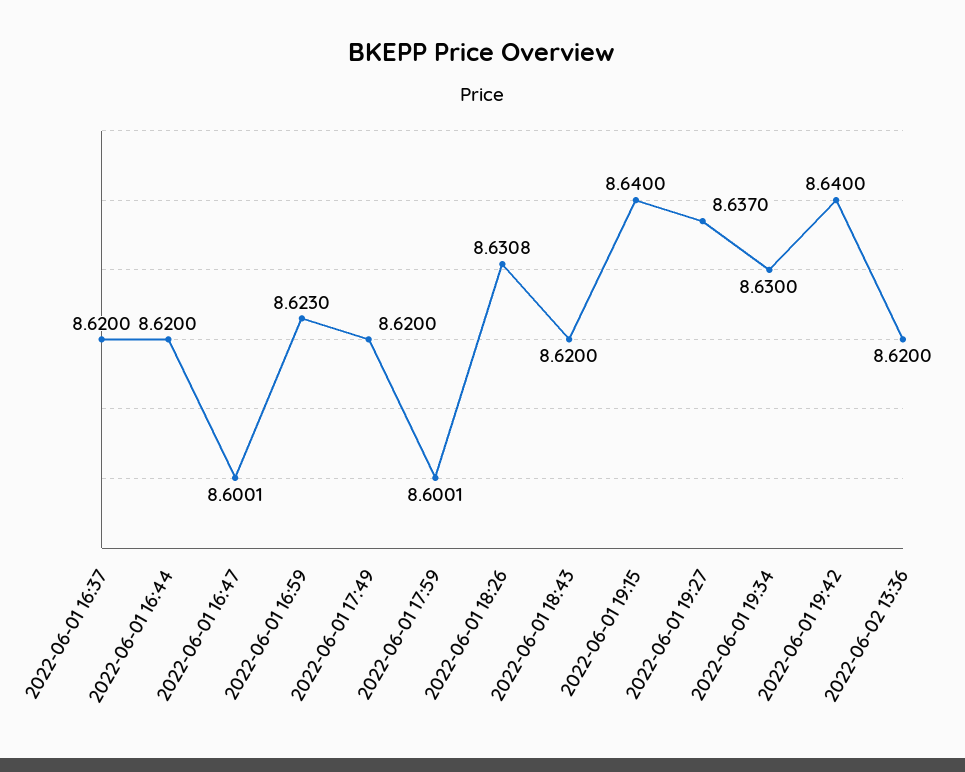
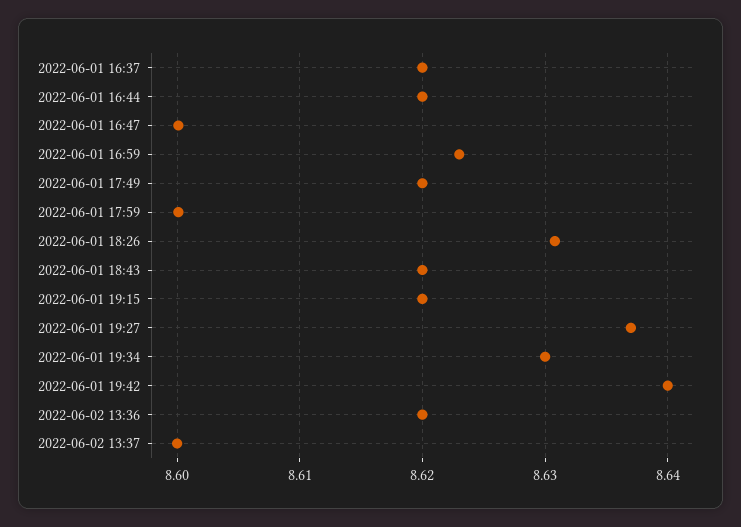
2022-06-01 19:15: 8.64 -> 8.62
2022-06-02 13:37: none -> 8.6

